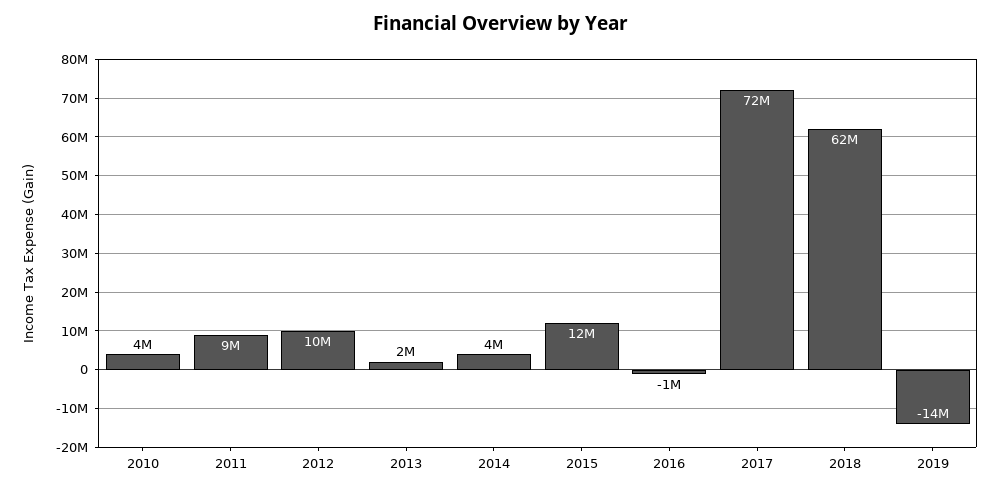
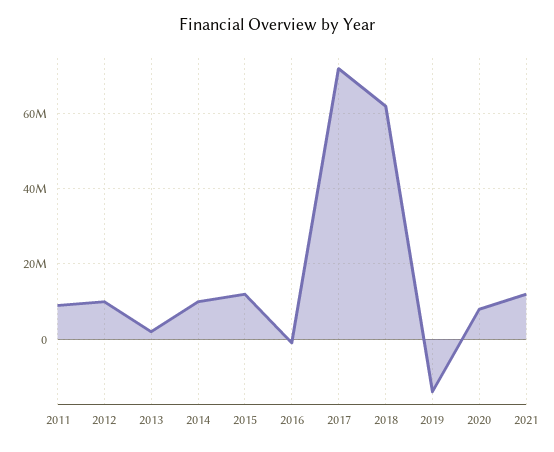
2010: 4000000 -> none
2014: 4000000 -> 10000000
2020: none -> 8000000
2021: none -> 12000000

